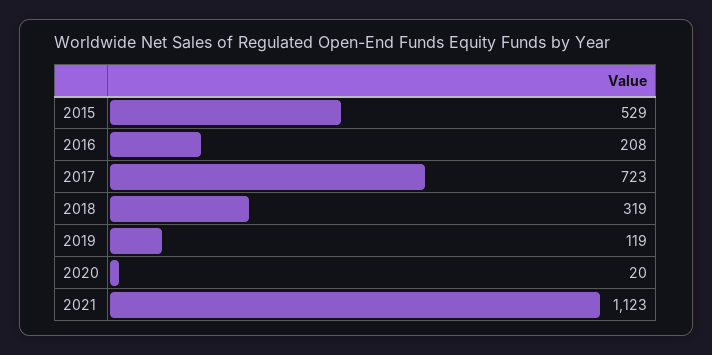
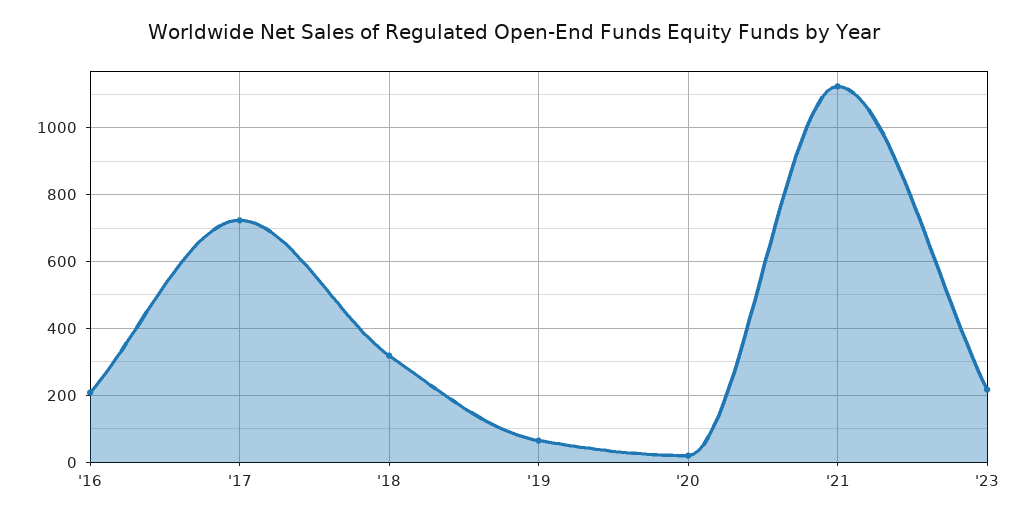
2015: 529 -> none
2019: 119 -> 60
'23: none -> 220

